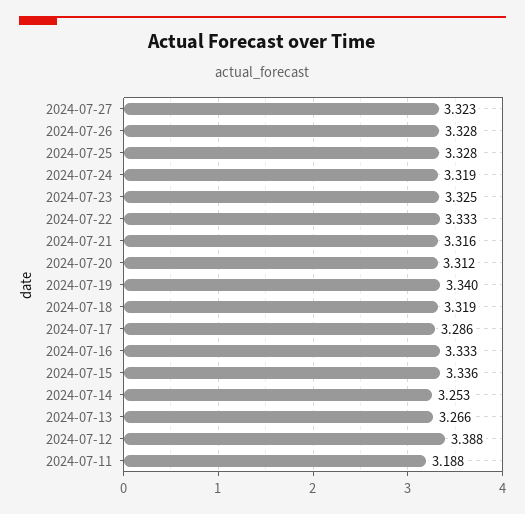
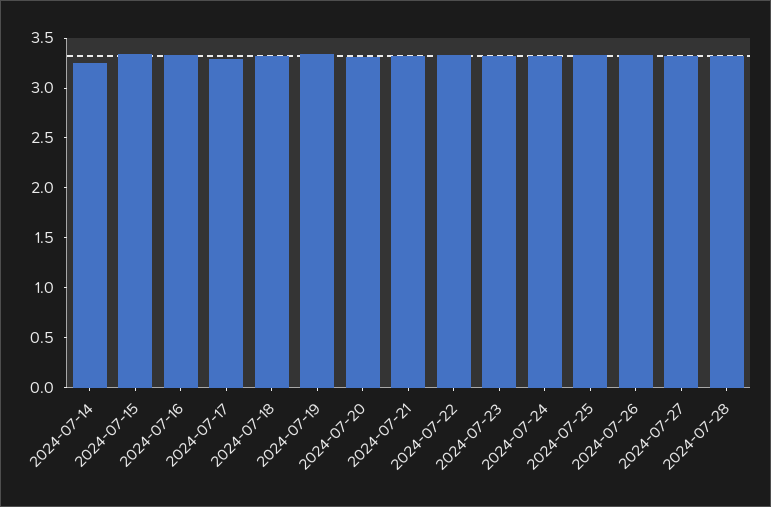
2024-07-13: 3.266 -> none
2024-07-12: 3.388 -> none
2024-07-11: 3.188 -> none
2024-07-28: none -> 3.3

